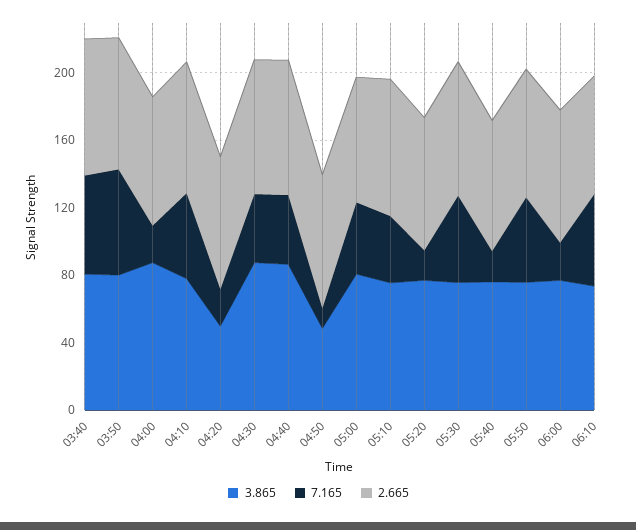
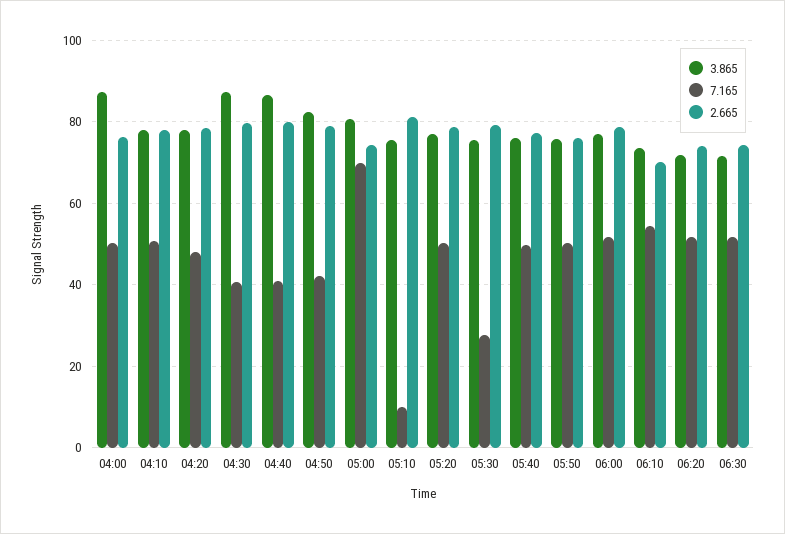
3.865, 03:40: 80 -> none
7.165, 03:40: 60 -> none
2.665, 03:40: 80 -> none
3.865, 03:50: 80 -> none
7.165, 03:50: 60 -> none
2.665, 03:50: 80 -> none
7.165, 04:00: 20 -> 50
3.865, 04:20: 50 -> 78
7.165, 04:20: 20 -> 48
3.865, 04:50: 50 -> 82
7.165, 04:50: 10 -> 42
7.165, 05:00: 40 -> 70
7.165, 05:10: 40 -> 10
7.165, 05:20: 20 -> 50
7.165, 05:30: 50 -> 28
7.165, 05:40: 20 -> 50
7.165, 06:00: 20 -> 52
3.865, 06:20: none -> 72
7.165, 06:20: none -> 52
2.665, 06:20: none -> 74
3.865, 06:30: none -> 72
7.165, 06:30: none -> 52
2.665, 06:30: none -> 74

